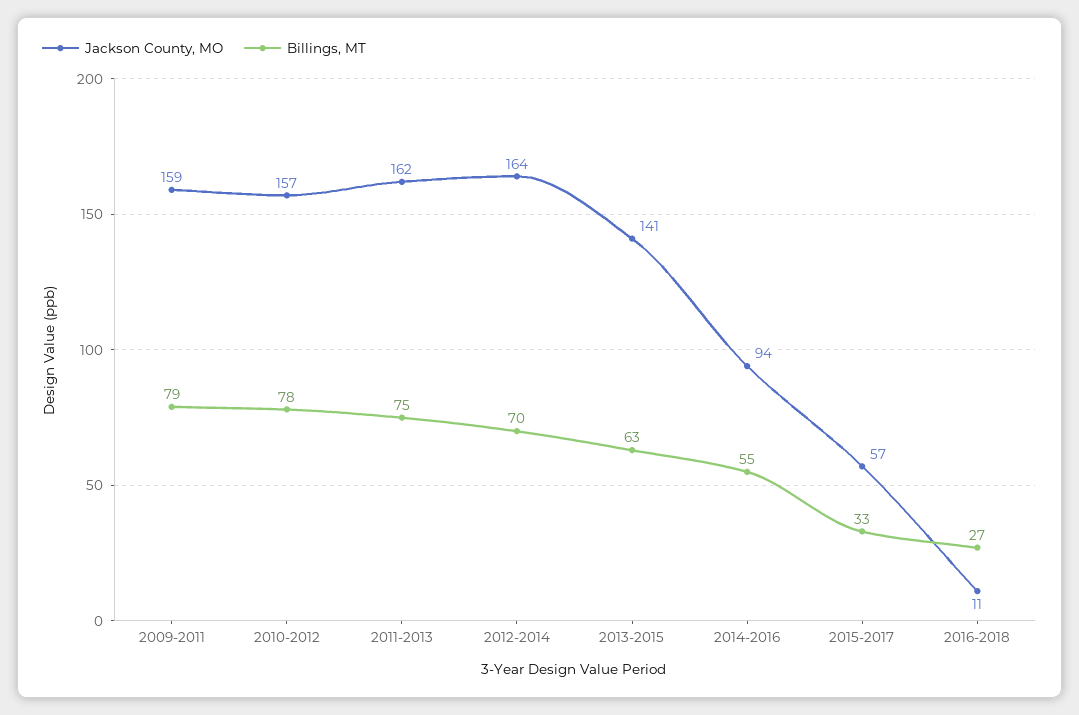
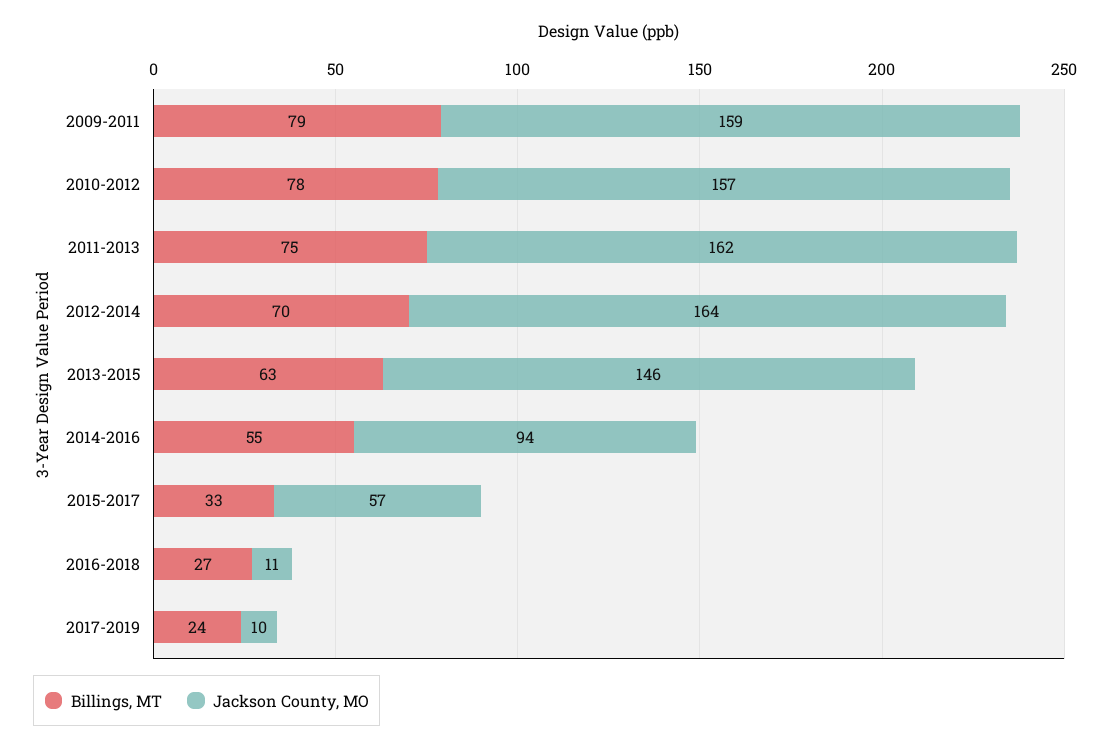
Jackson County, MO, 2013-2015: 141 -> 146
Billings, MT, 2017-2019: none -> 24
Jackson County, MO, 2017-2019: none -> 10

